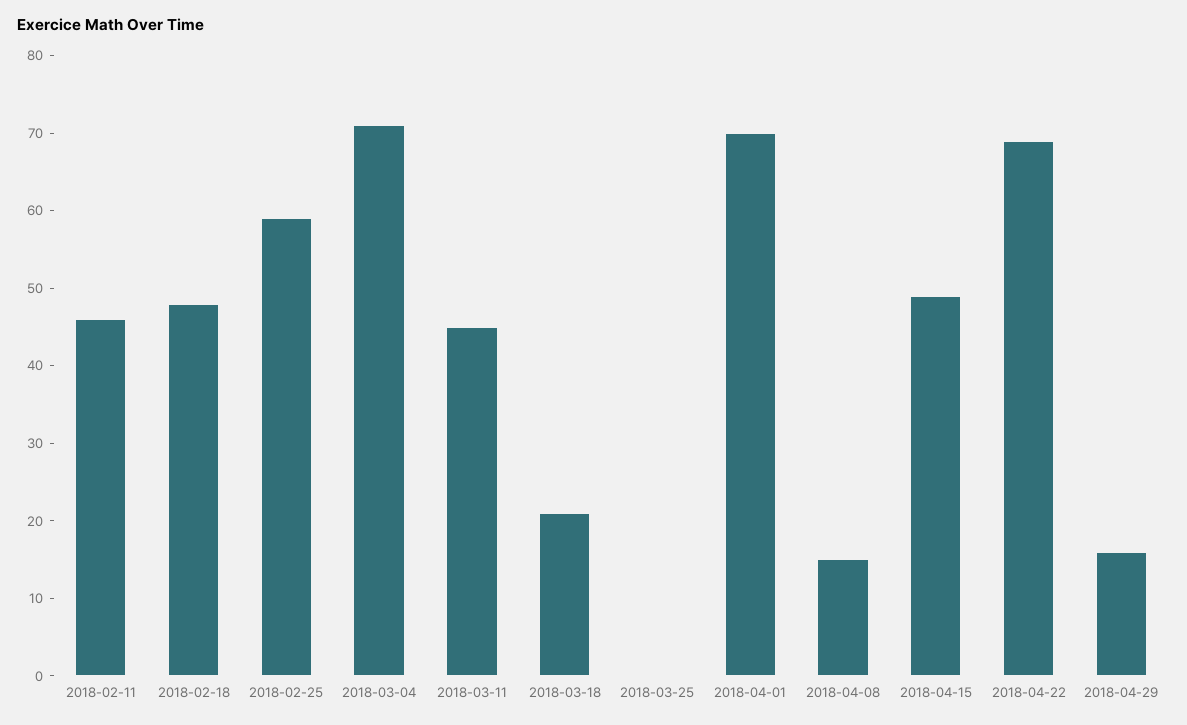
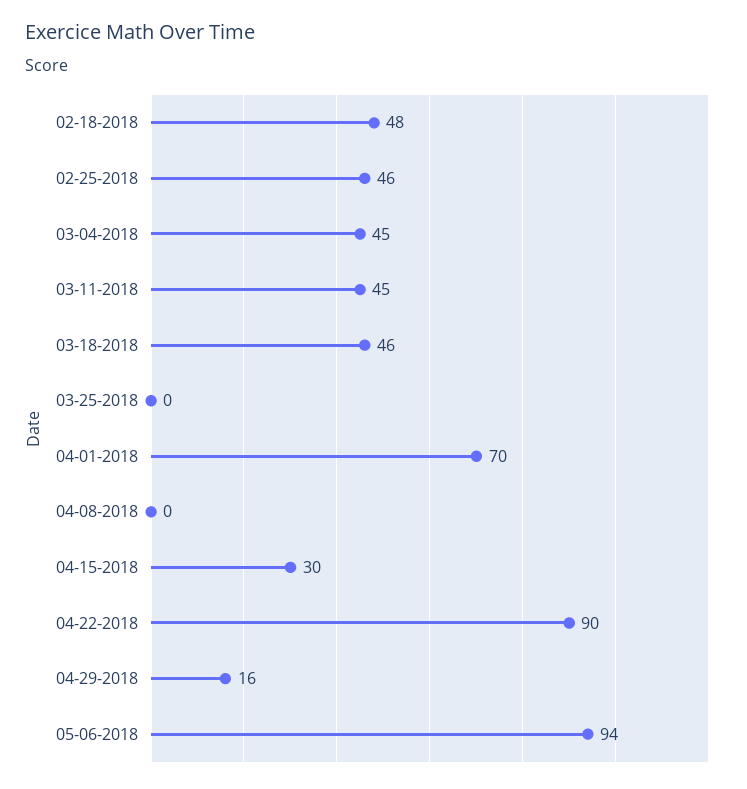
2018-02-11: 45 -> none
2018-02-25: 60 -> 46
2018-03-04: 70 -> 45
2018-03-18: 20 -> 46
2018-04-08: 15 -> 0
2018-04-15: 50 -> 30
2018-04-22: 70 -> 90
05-06-2018: none -> 94

